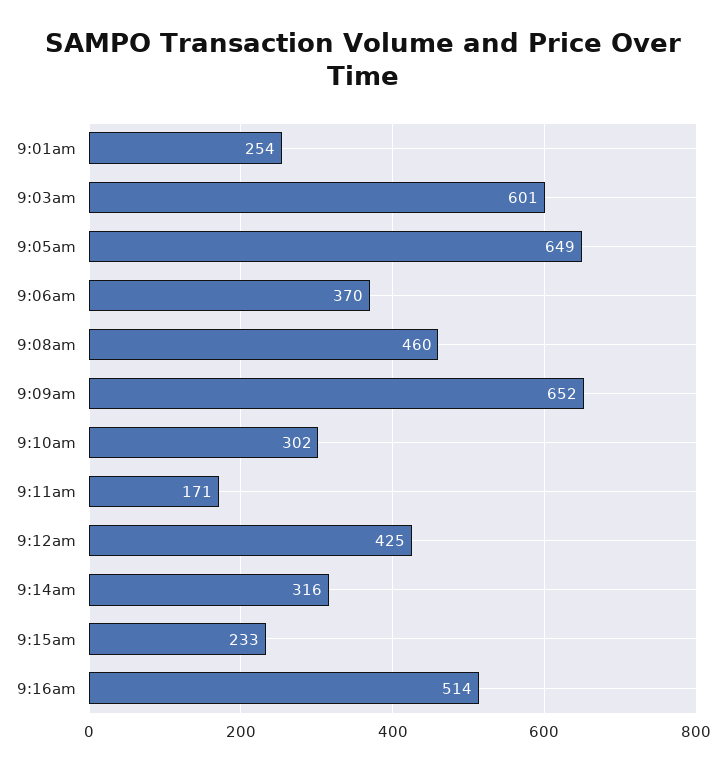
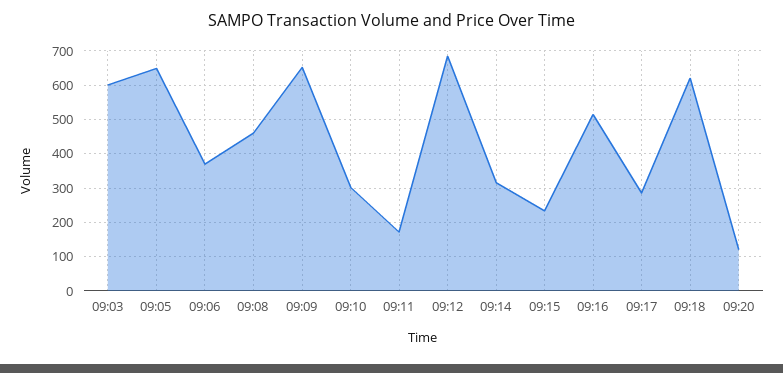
9:01am: 254 -> none
9:12am: 425 -> 680
09:17: none -> 280
09:18: none -> 620
09:20: none -> 120

